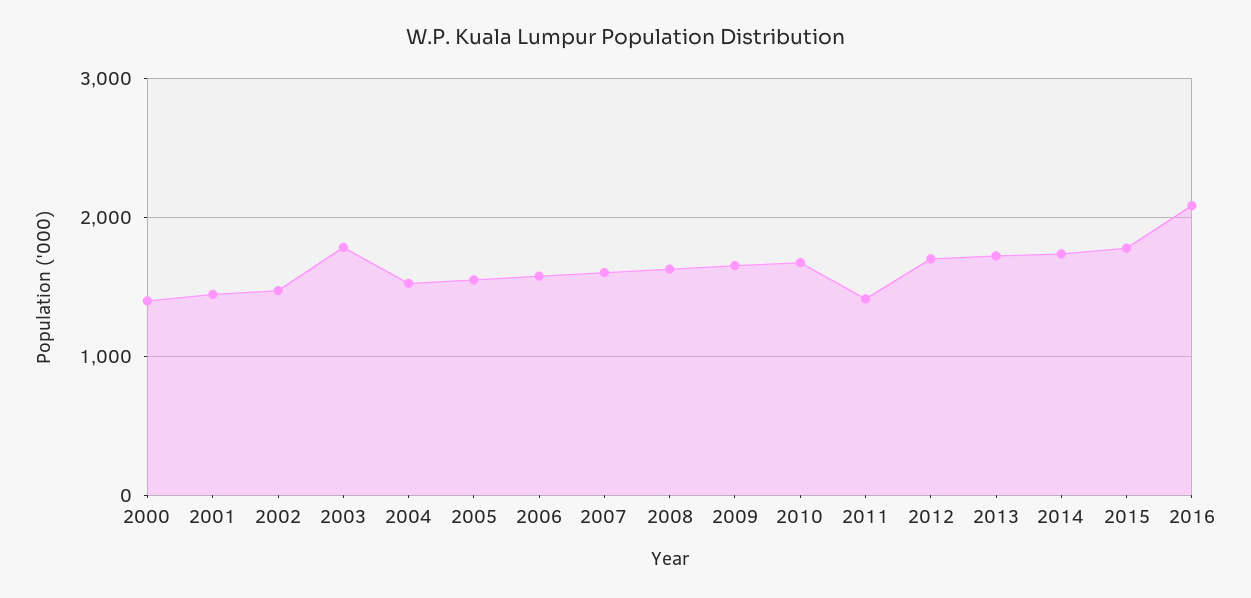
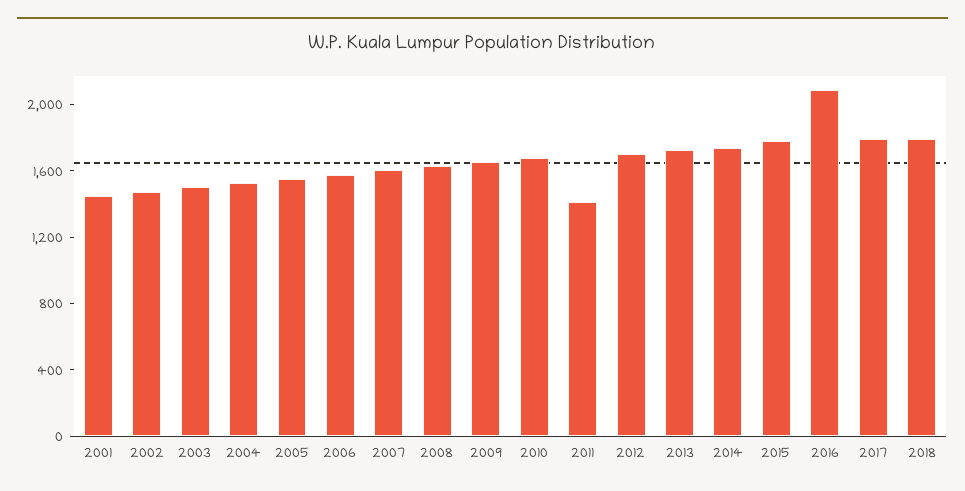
2000: 1400 -> none
2003: 1800 -> 1500
2017: none -> 1800
2018: none -> 1800

